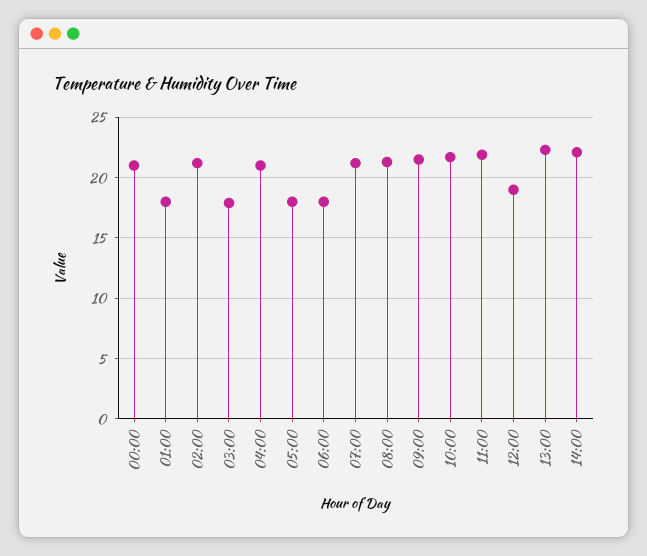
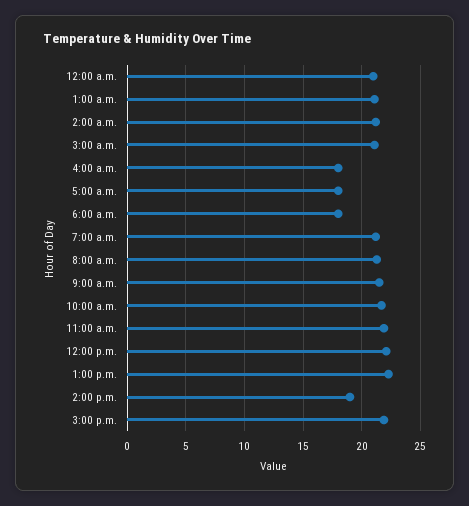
01:00: 18 -> 21
03:00: 18 -> 21
04:00: 21 -> 18
12:00: 19 -> 22
14:00: 22 -> 19
3:00 p.m.: none -> 22

